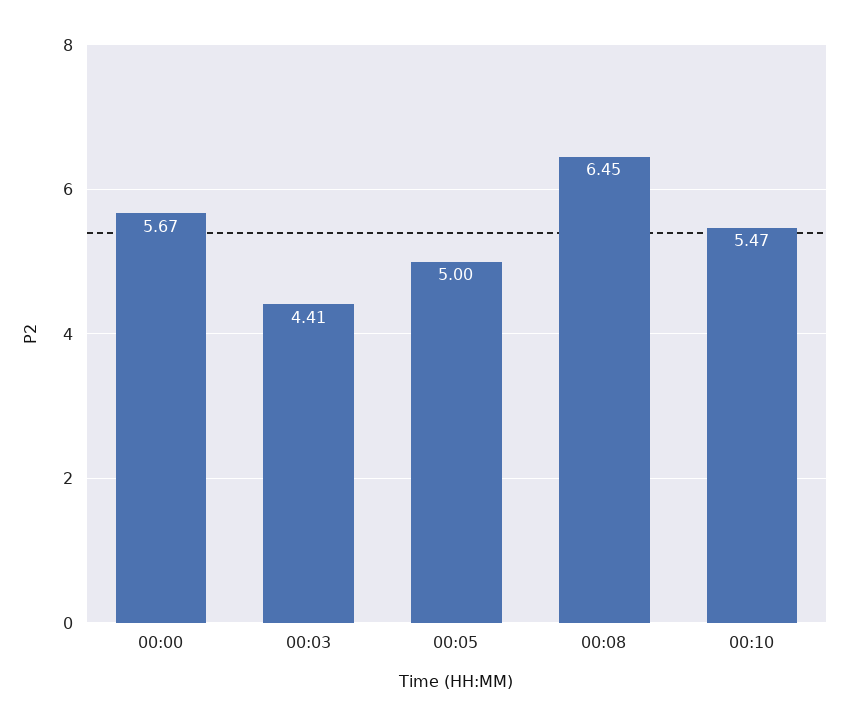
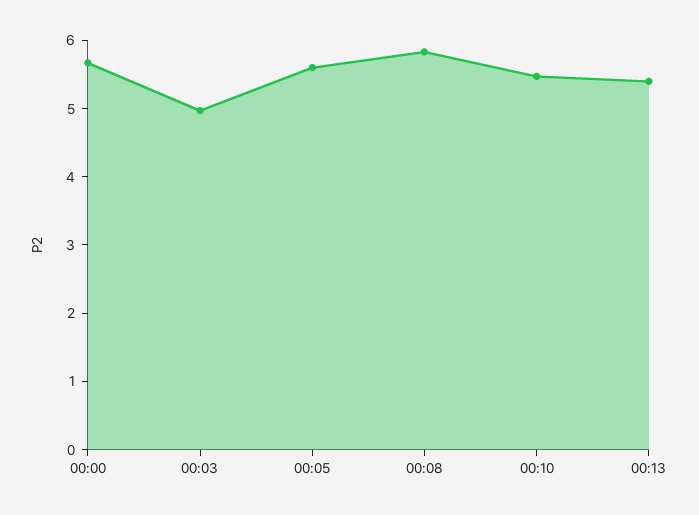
00:03: 4.41 -> 5
00:05: 5 -> 5.6
00:08: 6.45 -> 5.8
00:13: none -> 5.4

